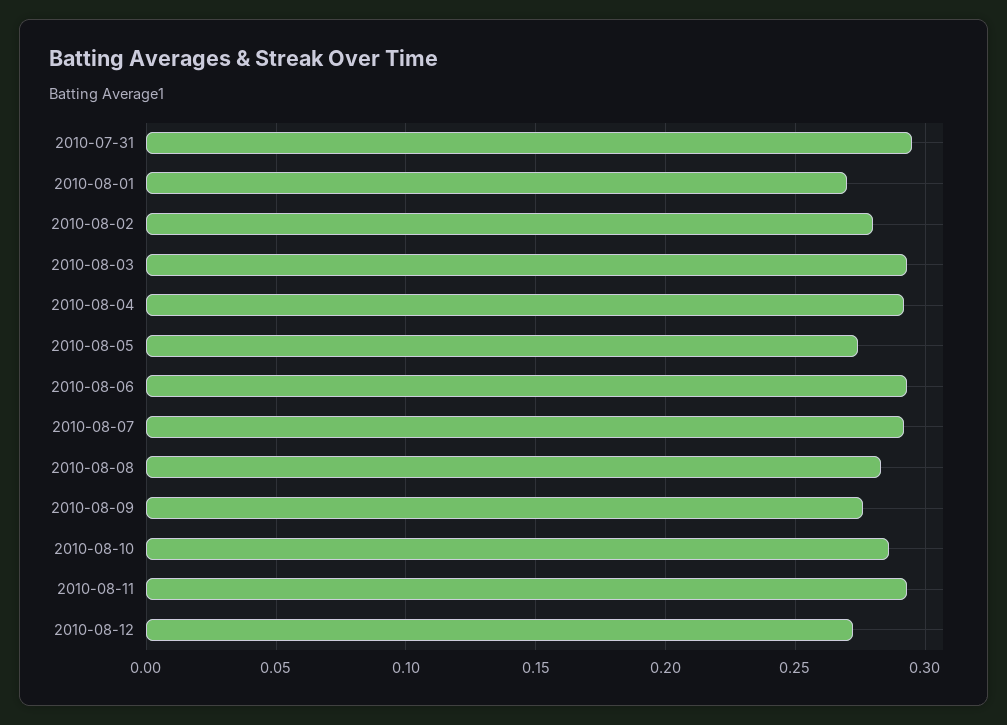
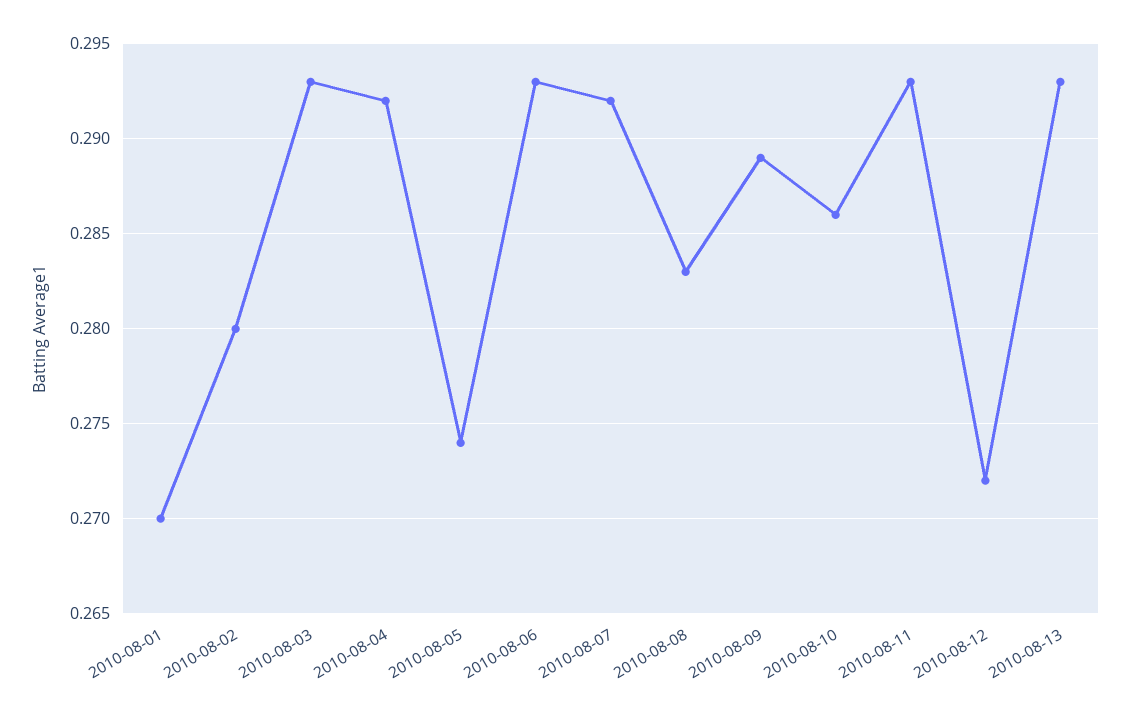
2010-07-31: 0.295 -> none
2010-08-09: 0.275 -> 0.289
2010-08-13: none -> 0.293

